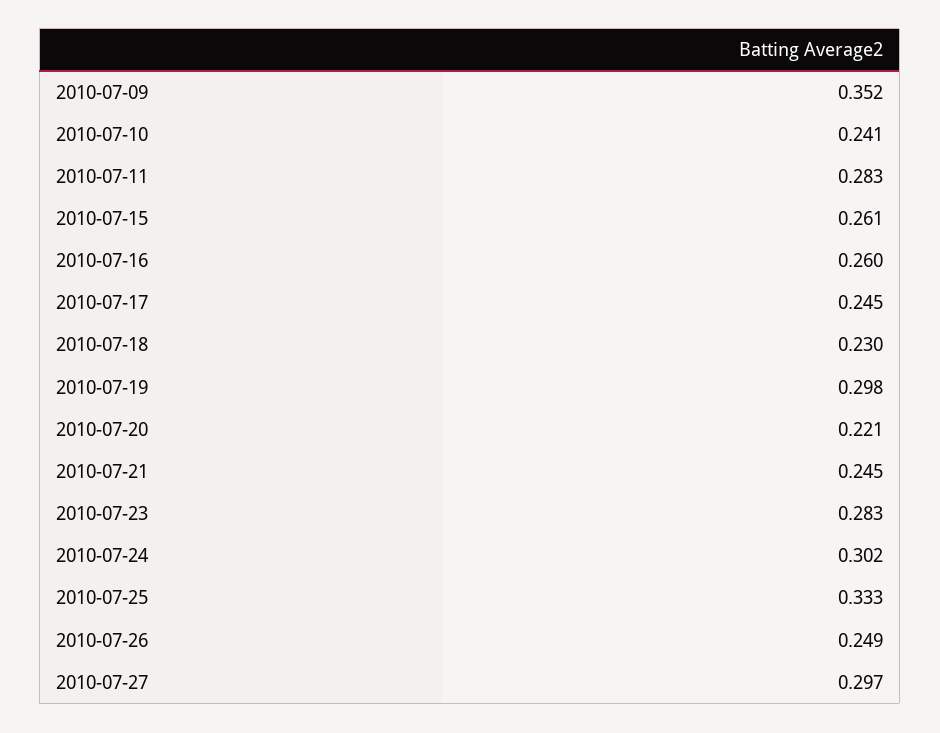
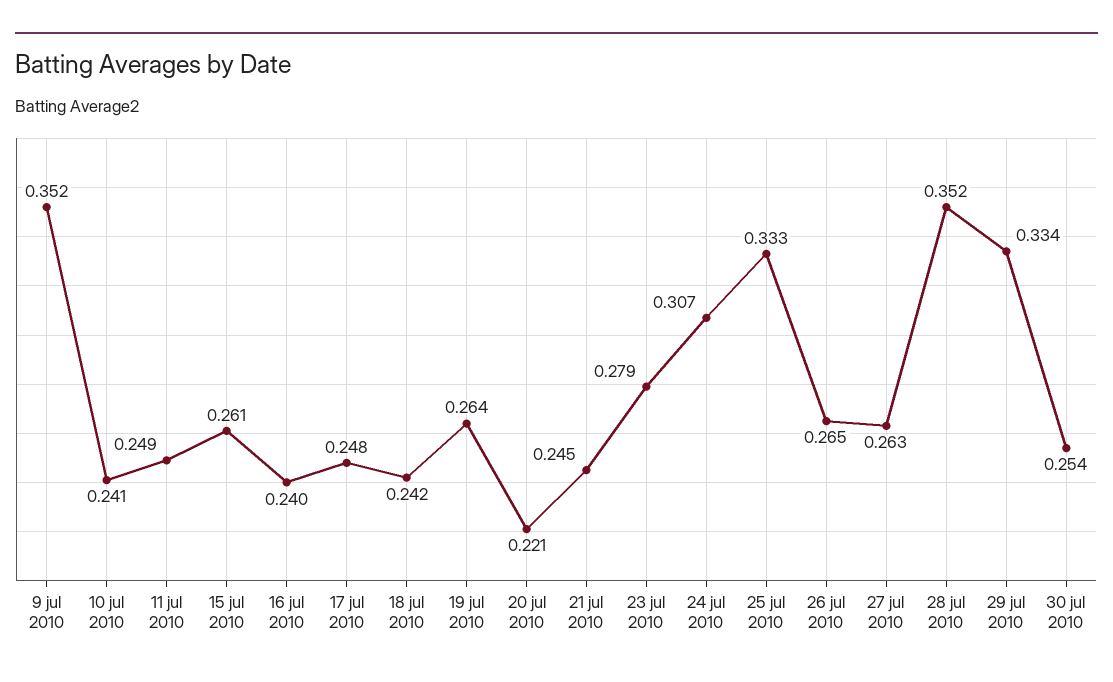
2010-07-11: 0.283 -> 0.249
2010-07-16: 0.26 -> 0.24
2010-07-17: 0.245 -> 0.248
2010-07-18: 0.23 -> 0.242
2010-07-19: 0.298 -> 0.264
2010-07-23: 0.283 -> 0.279
2010-07-24: 0.302 -> 0.307
2010-07-26: 0.249 -> 0.265
2010-07-27: 0.297 -> 0.263
28 jul 2010: none -> 0.352
29 jul 2010: none -> 0.334
30 jul 2010: none -> 0.254

